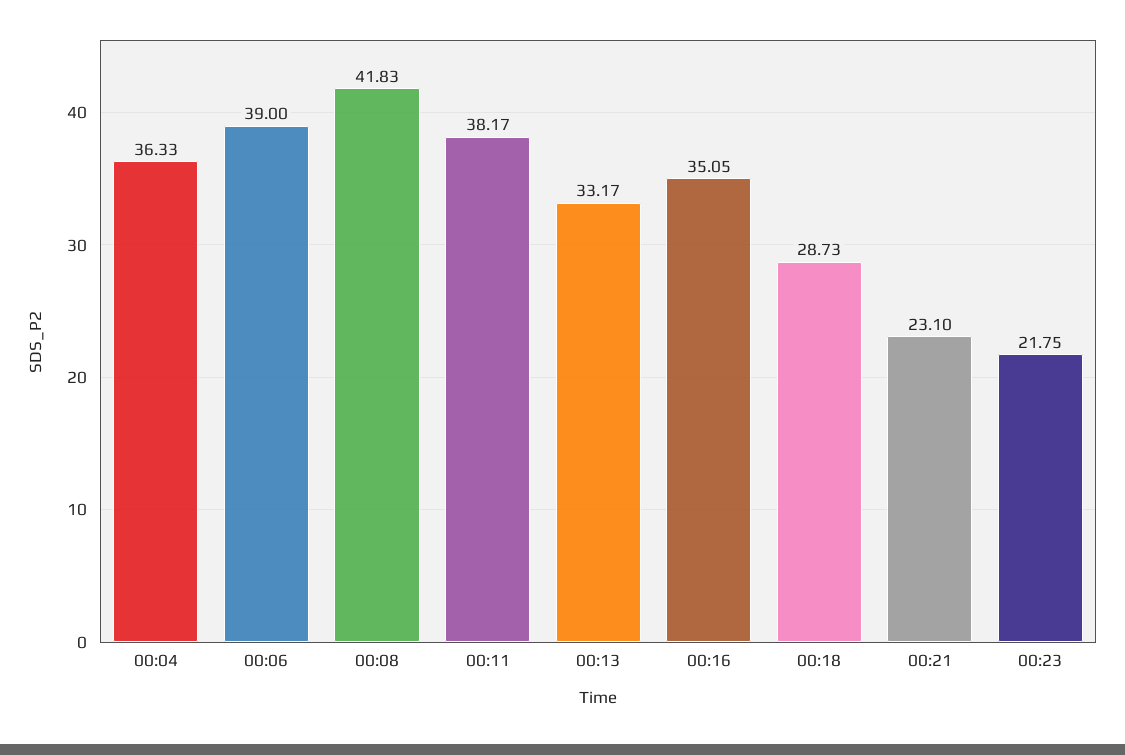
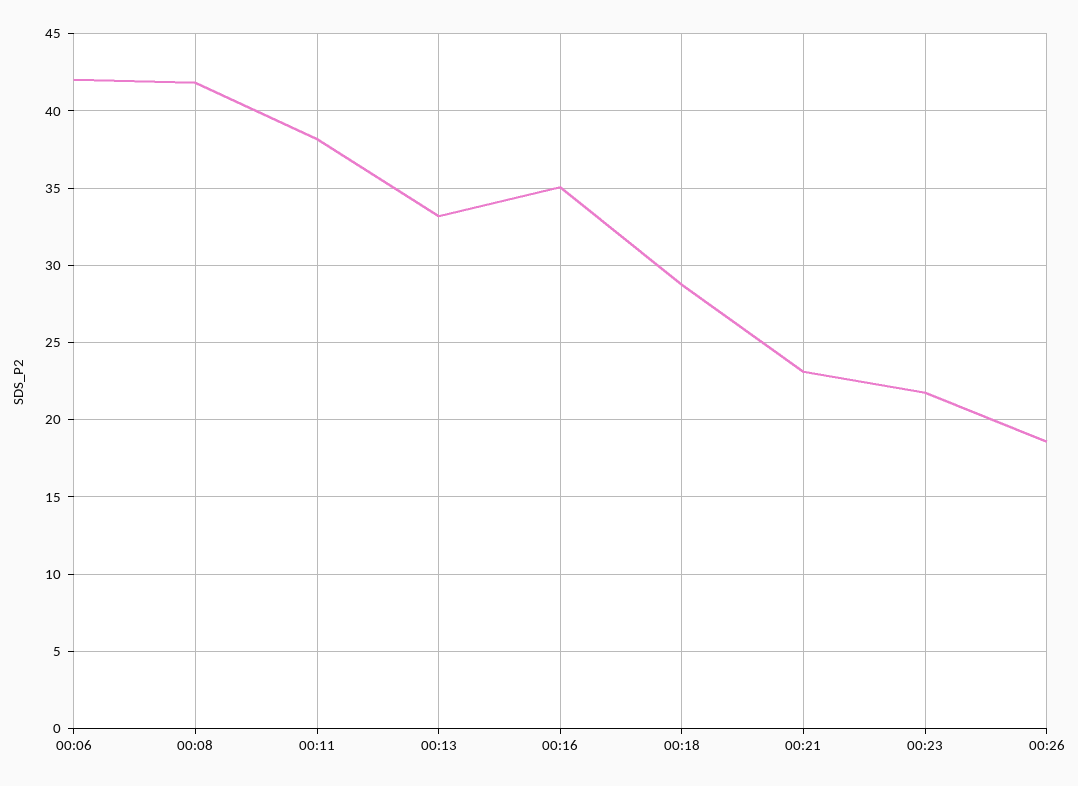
00:04: 36.33 -> none
00:06: 39 -> 42
00:26: none -> 18.5

